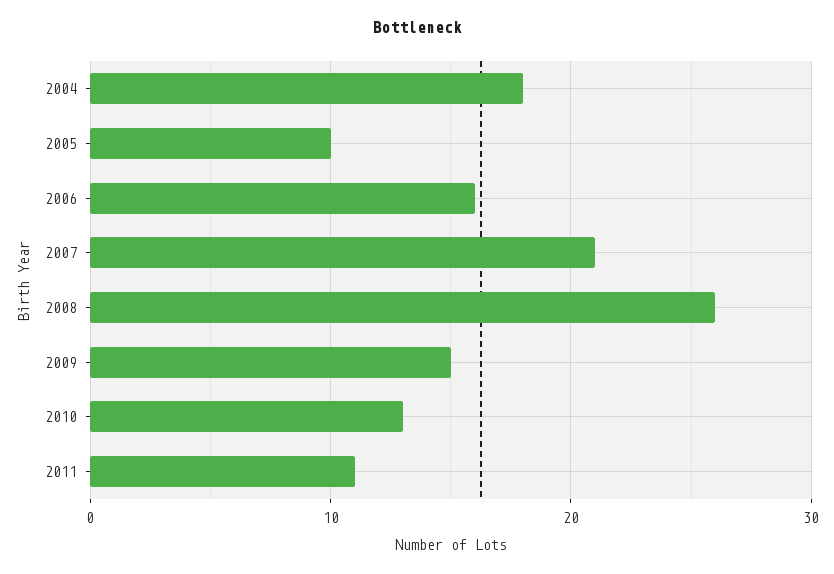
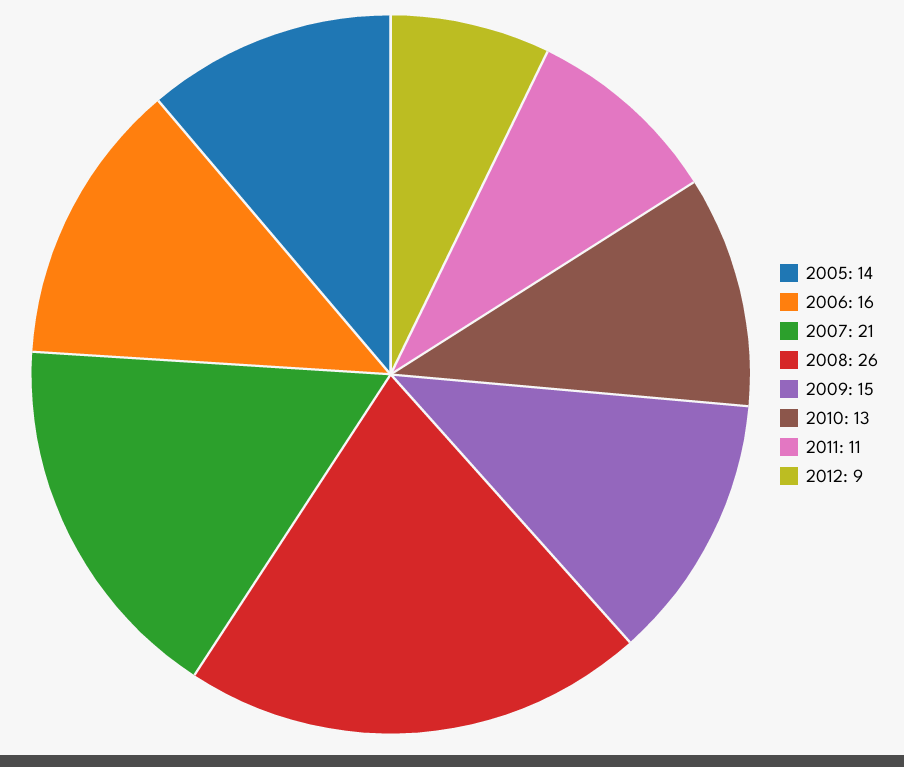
2004: 18 -> none
2005: 10 -> 14
2012: none -> 9

